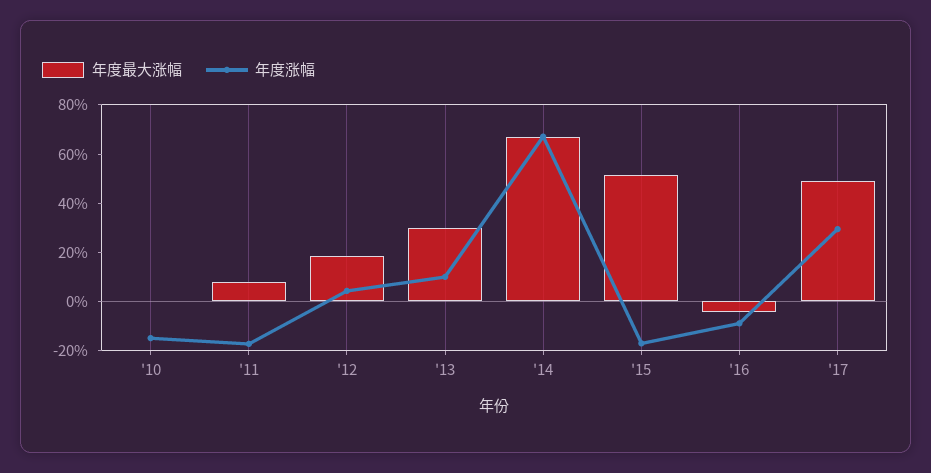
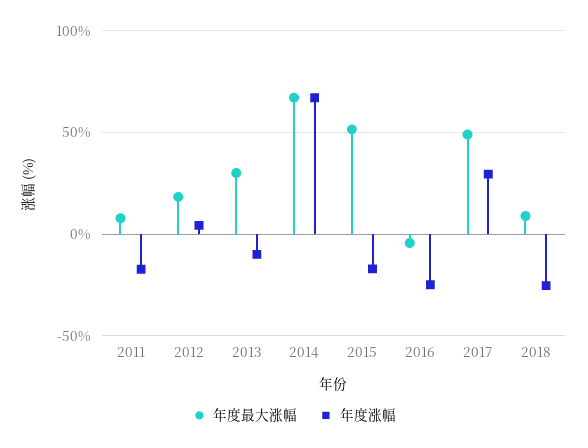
年度最大涨幅, '10: 0 -> none
年度涨幅, '10: -15 -> none
年度涨幅, '13: 10 -> -10
年度涨幅, '16: -10 -> -25
年度最大涨幅, 2018: none -> 10
年度涨幅, 2018: none -> -25

